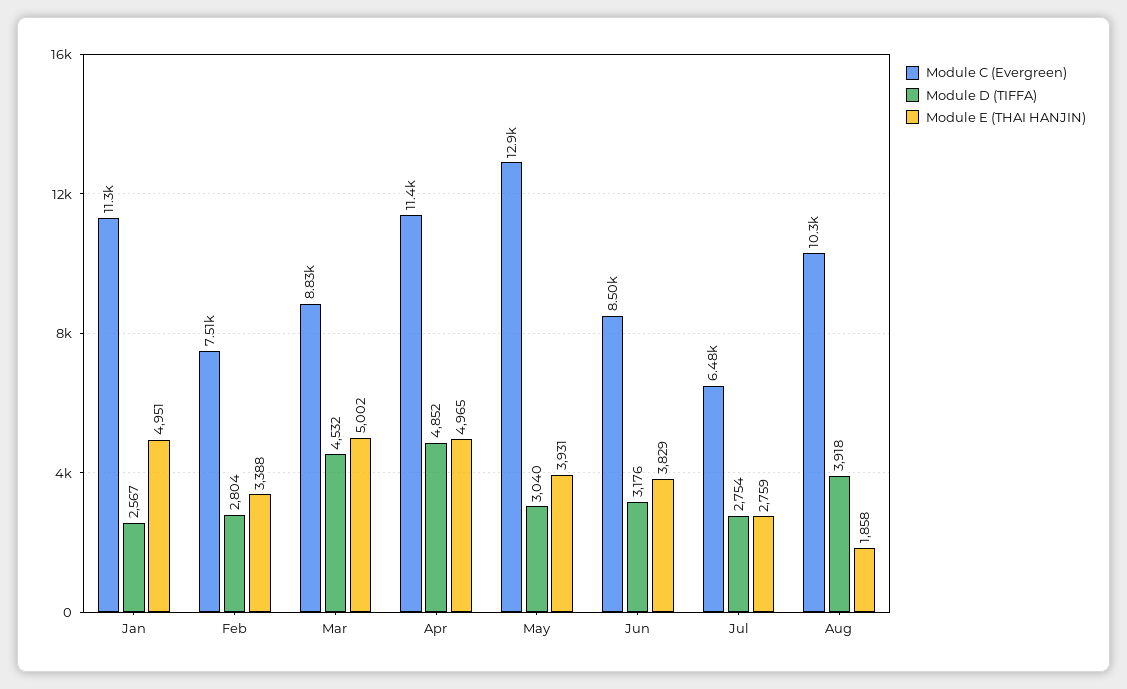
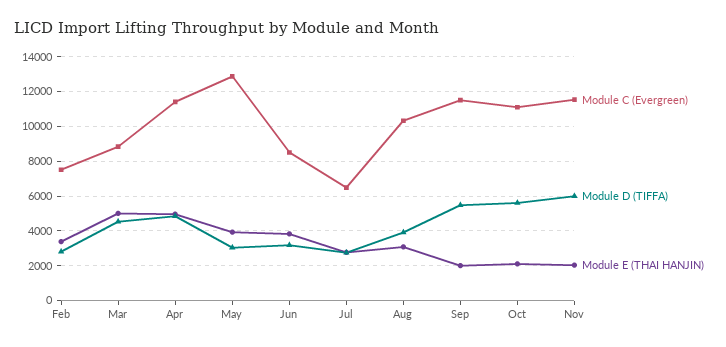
Module C (Evergreen), Jan: 11300 -> none
Module D (TIFFA), Jan: 2567 -> none
Module E (THAI HANJIN), Jan: 4951 -> none
Module E (THAI HANJIN), Aug: 1858 -> 3000
Module C (Evergreen), Sep: none -> 11500
Module D (TIFFA), Sep: none -> 5500
Module E (THAI HANJIN), Sep: none -> 2000
Module C (Evergreen), Oct: none -> 11000
Module D (TIFFA), Oct: none -> 5500
Module E (THAI HANJIN), Oct: none -> 2000
Module C (Evergreen), Nov: none -> 11500
Module D (TIFFA), Nov: none -> 6000
Module E (THAI HANJIN), Nov: none -> 2000

